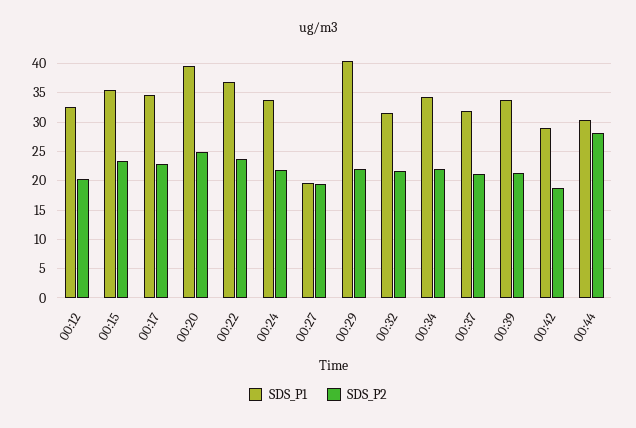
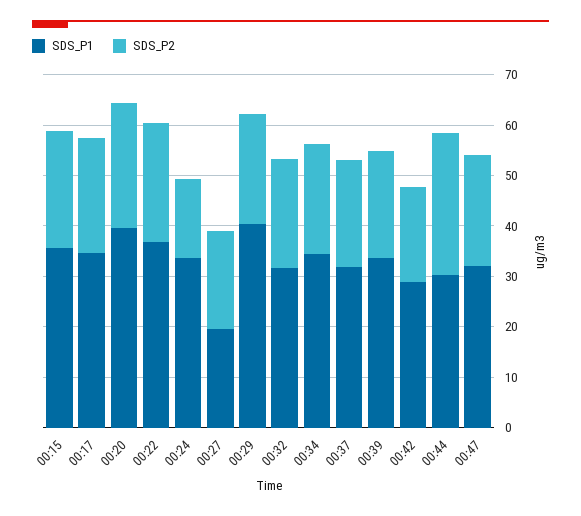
SDS_P1, 00:12: 32.5 -> none
SDS_P2, 00:12: 20 -> none
SDS_P2, 00:24: 22.5 -> 16
SDS_P1, 00:47: none -> 32
SDS_P2, 00:47: none -> 22

